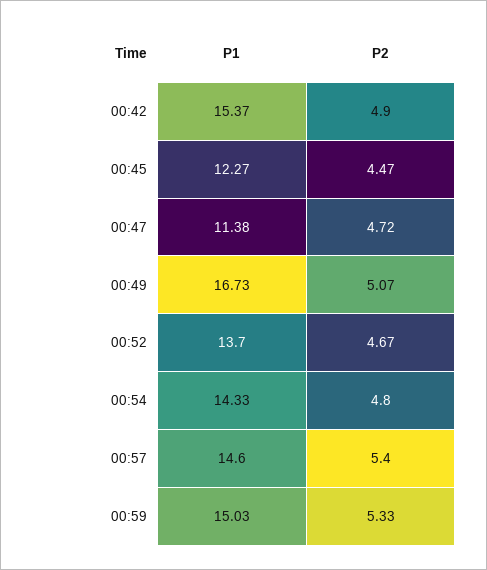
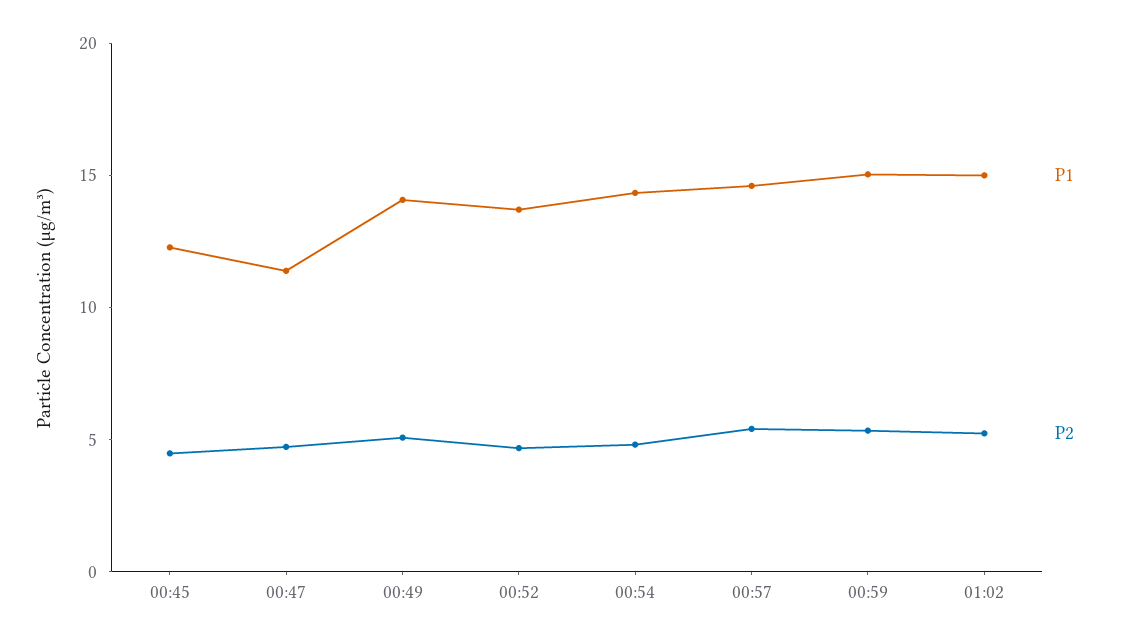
P1, 00:42: 15.37 -> none
P2, 00:42: 4.9 -> none
P1, 00:49: 16.73 -> 14
P1, 01:02: none -> 15
P2, 01:02: none -> 5

